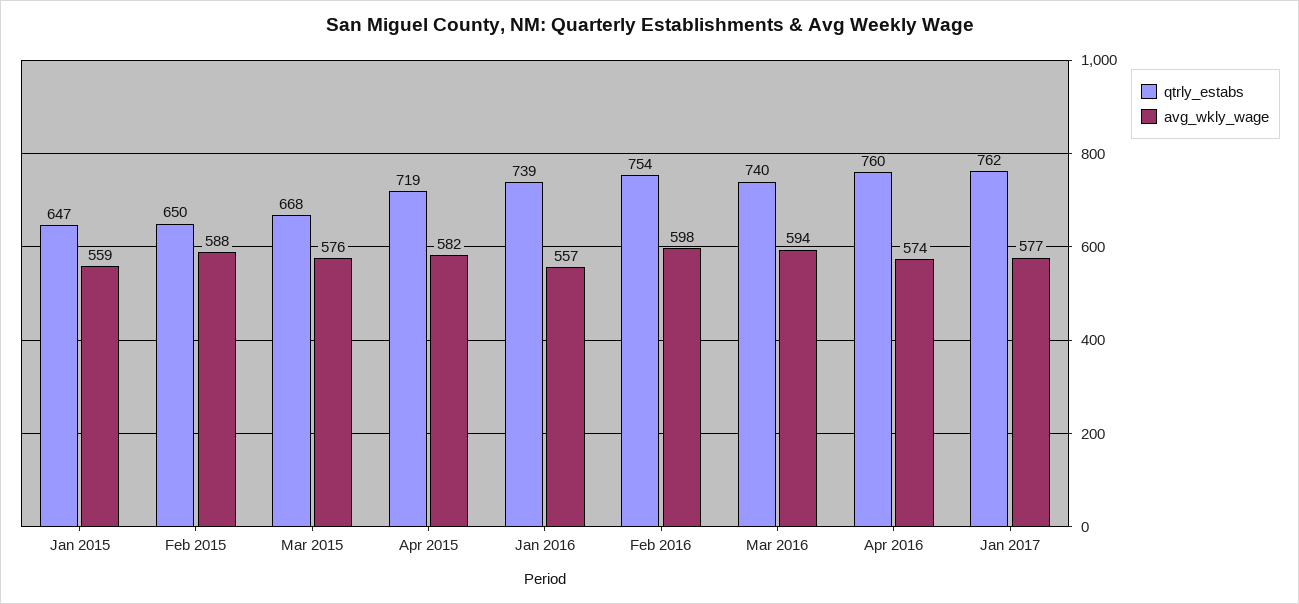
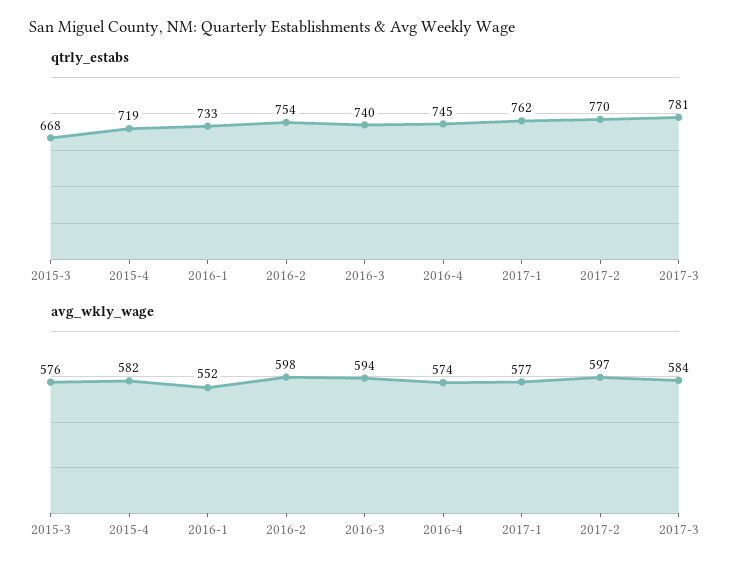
qtrly_estabs, Jan 2015: 647 -> none
avg_wkly_wage, Jan 2015: 559 -> none
qtrly_estabs, Feb 2015: 650 -> none
avg_wkly_wage, Feb 2015: 588 -> none
qtrly_estabs, Jan 2016: 739 -> 733
avg_wkly_wage, Jan 2016: 557 -> 552
qtrly_estabs, Apr 2016: 760 -> 745
qtrly_estabs, 2017-2: none -> 770
qtrly_estabs, 2017-3: none -> 781
avg_wkly_wage, 2017-2: none -> 597
avg_wkly_wage, 2017-3: none -> 584

